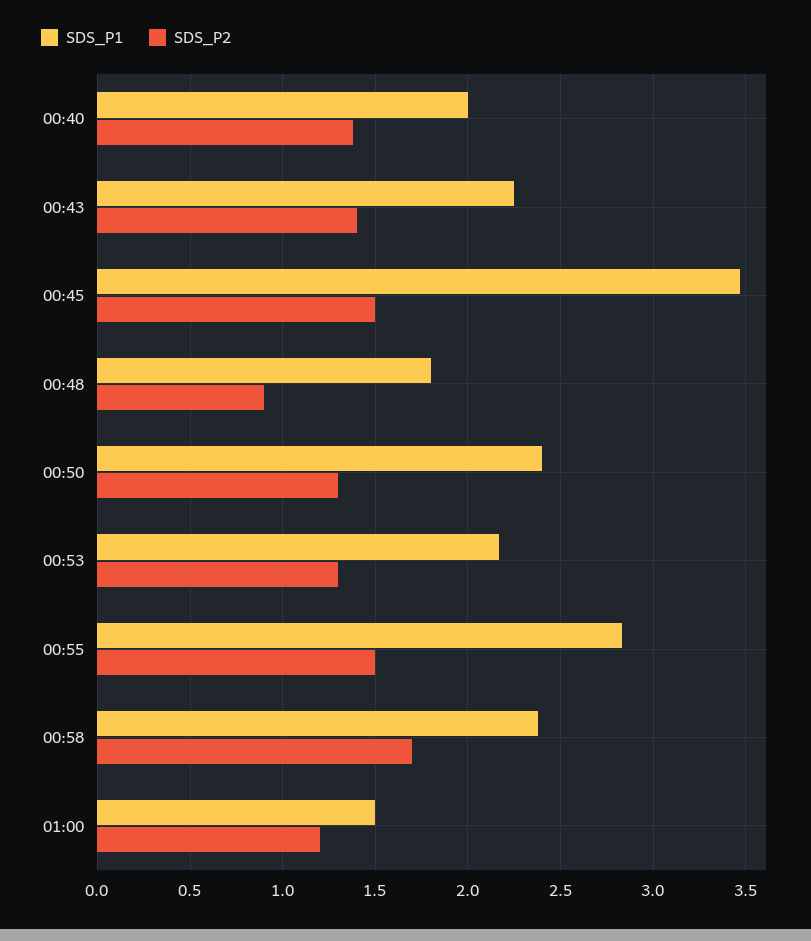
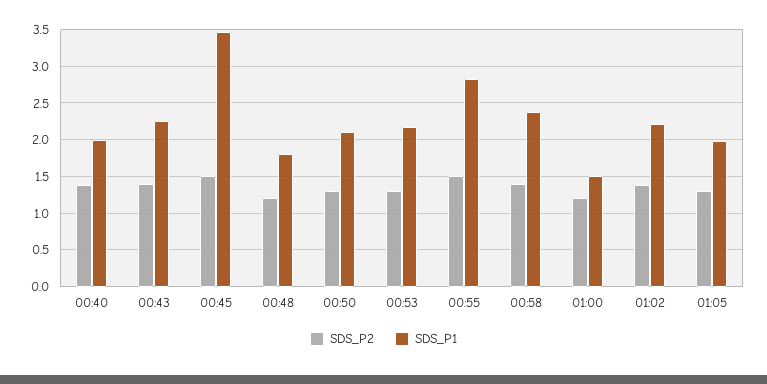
SDS_P2, 00:48: 0.9 -> 1.2
SDS_P1, 00:50: 2.4 -> 2.1
SDS_P2, 00:58: 1.7 -> 1.4
SDS_P2, 01:02: none -> 1.4
SDS_P1, 01:02: none -> 2.2
SDS_P2, 01:05: none -> 1.3
SDS_P1, 01:05: none -> 2

